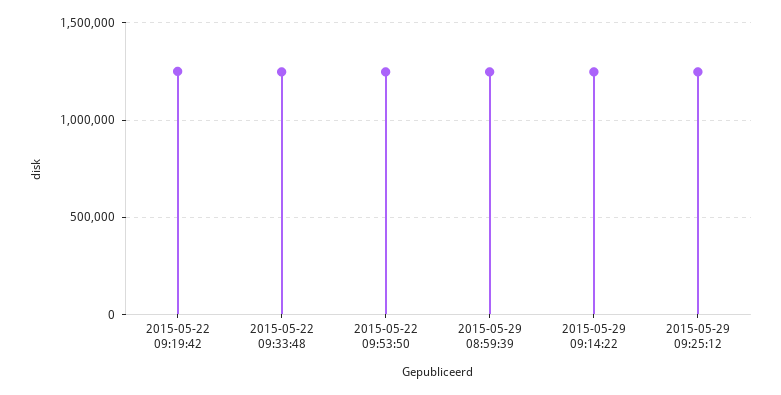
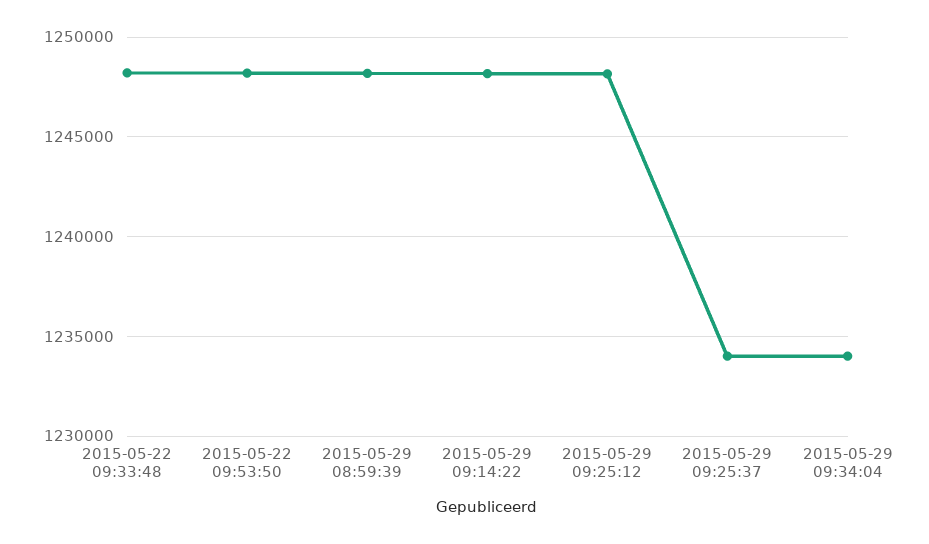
2015-05-22 09:19:42: 1250000 -> none
2015-05-29 09:25:37: none -> 1234000
2015-05-29 09:34:04: none -> 1234000

